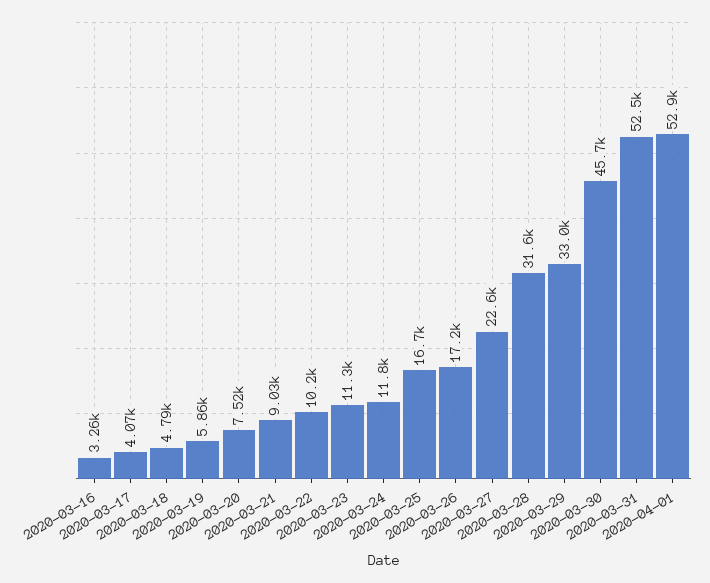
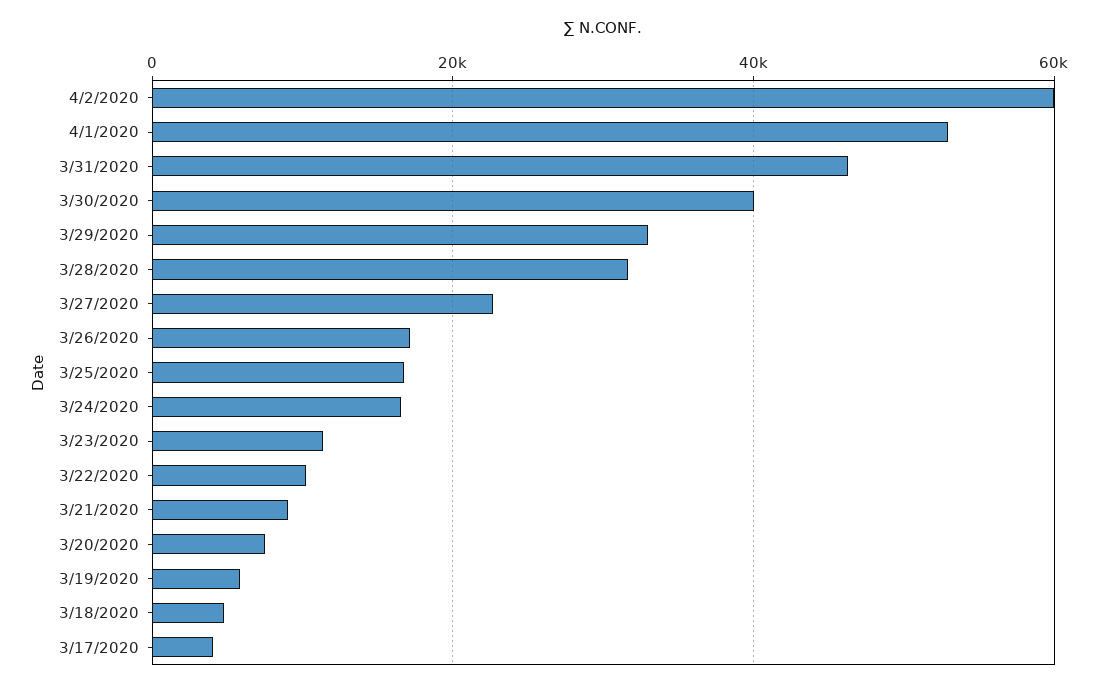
2020-03-16: 3260 -> none
2020-03-24: 11800 -> 16000
2020-03-30: 45700 -> 40000
2020-03-31: 52500 -> 46000
4/2/2020: none -> 60000

